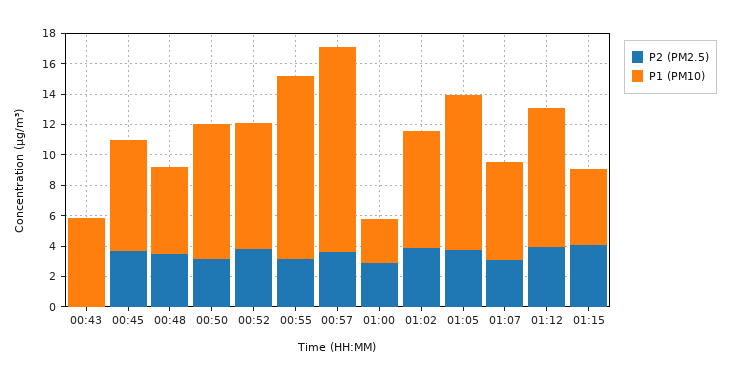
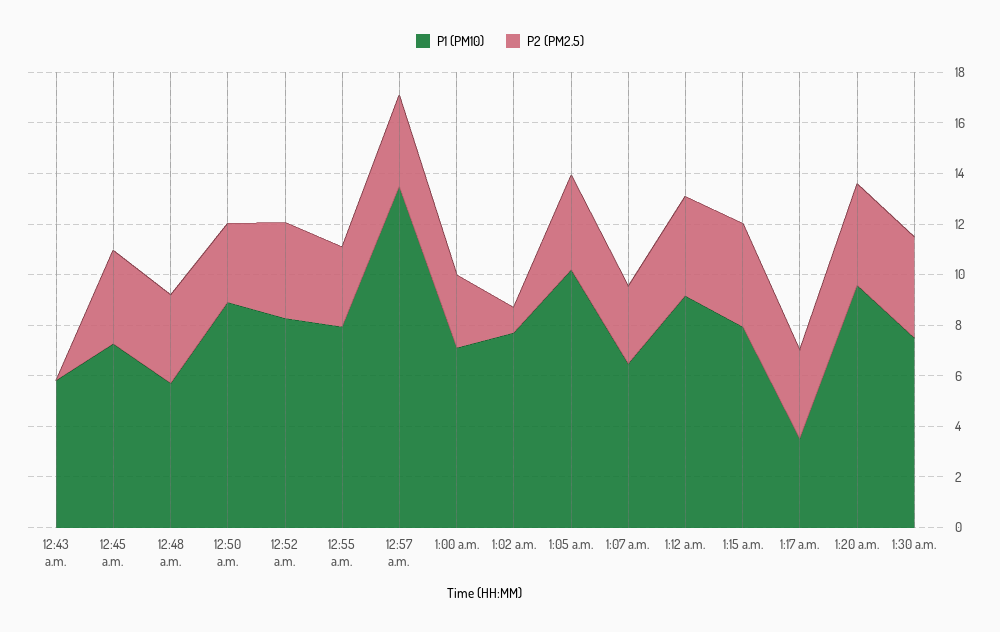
P1 (PM10), 00:55: 12 -> 8
P1 (PM10), 01:00: 3 -> 7
P2 (PM2.5), 01:02: 4 -> 1
P1 (PM10), 01:15: 5 -> 8
P1 (PM10), 1:17 a.m.: none -> 3.5
P2 (PM2.5), 1:17 a.m.: none -> 3.5
P1 (PM10), 1:20 a.m.: none -> 9.5
P2 (PM2.5), 1:20 a.m.: none -> 4
P1 (PM10), 1:30 a.m.: none -> 7.5
P2 (PM2.5), 1:30 a.m.: none -> 4

